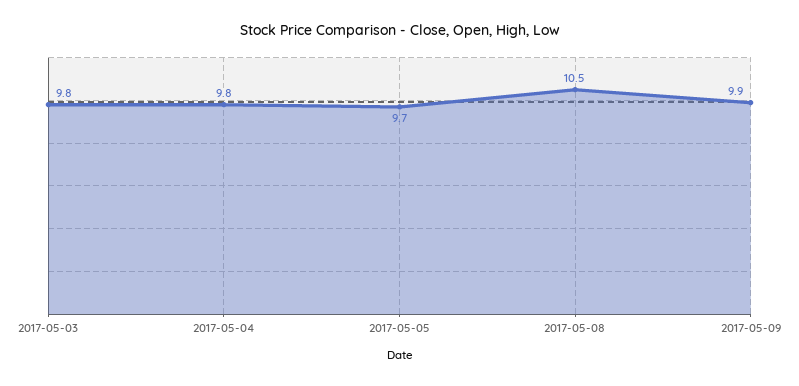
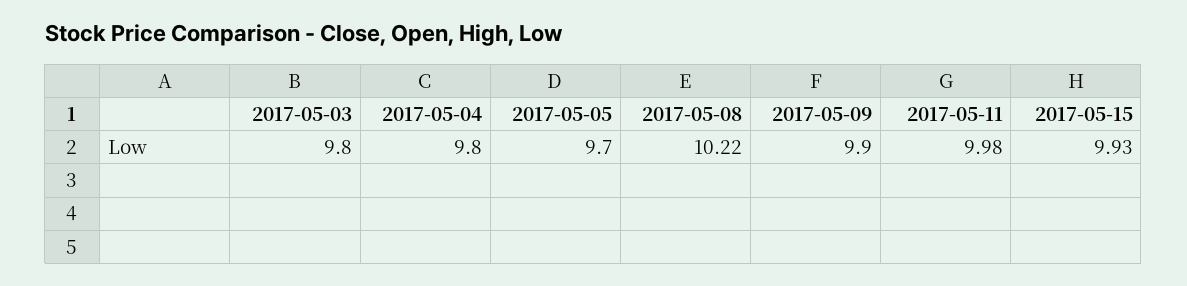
2017-05-08: 10.5 -> 10.22
2017-05-11: none -> 9.98
2017-05-15: none -> 9.93

